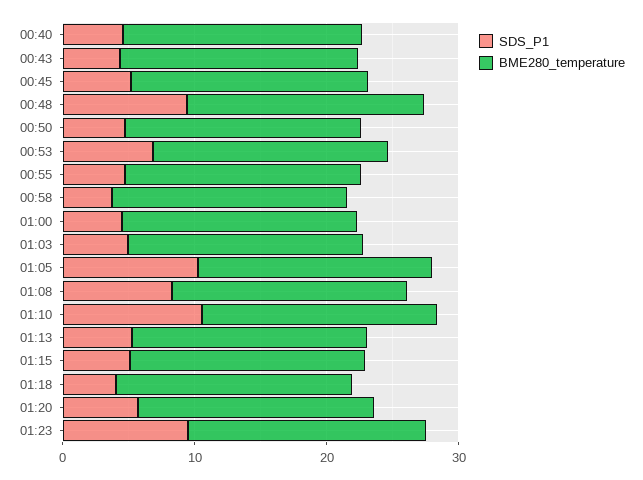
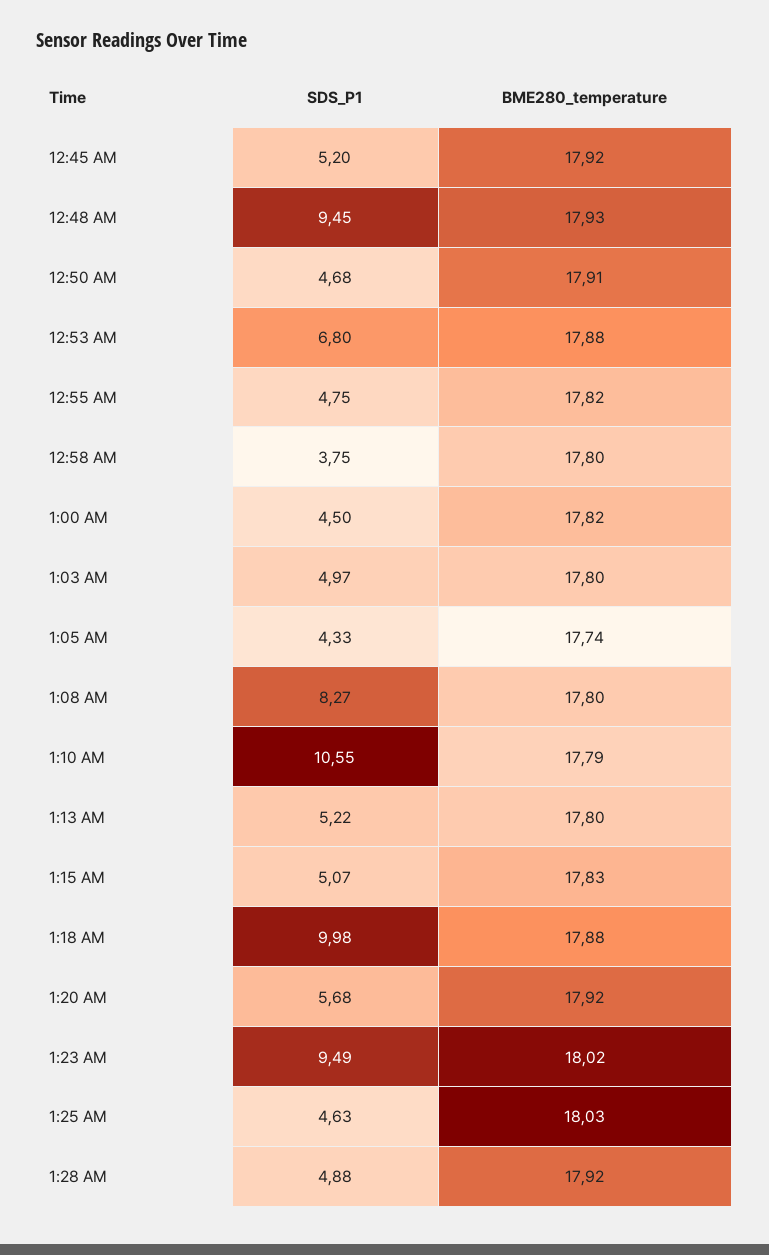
SDS_P1, 00:40: 4 -> none
BME280_temperature, 00:40: 18 -> none
SDS_P1, 00:43: 4 -> none
BME280_temperature, 00:43: 18 -> none
SDS_P1, 01:05: 10 -> 4.33
SDS_P1, 01:18: 4 -> 9.98
SDS_P1, 1:25 AM: none -> 4.63
BME280_temperature, 1:25 AM: none -> 18.03
SDS_P1, 1:28 AM: none -> 4.88
BME280_temperature, 1:28 AM: none -> 17.92

